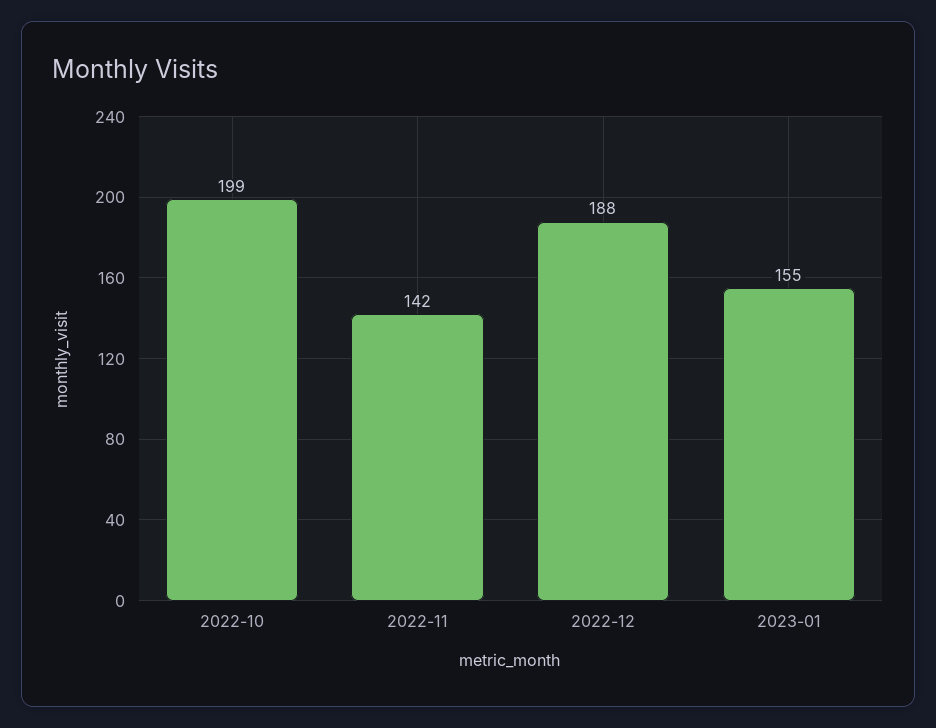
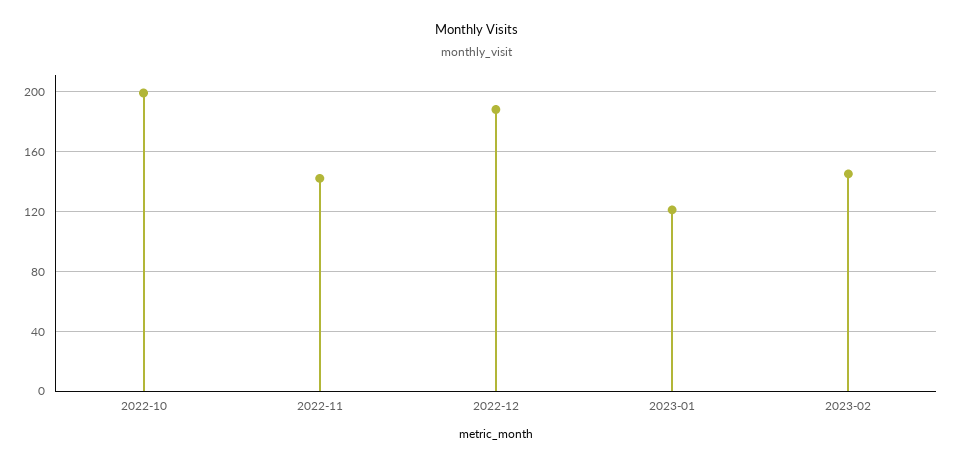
2023-01: 155 -> 120
2023-02: none -> 145

